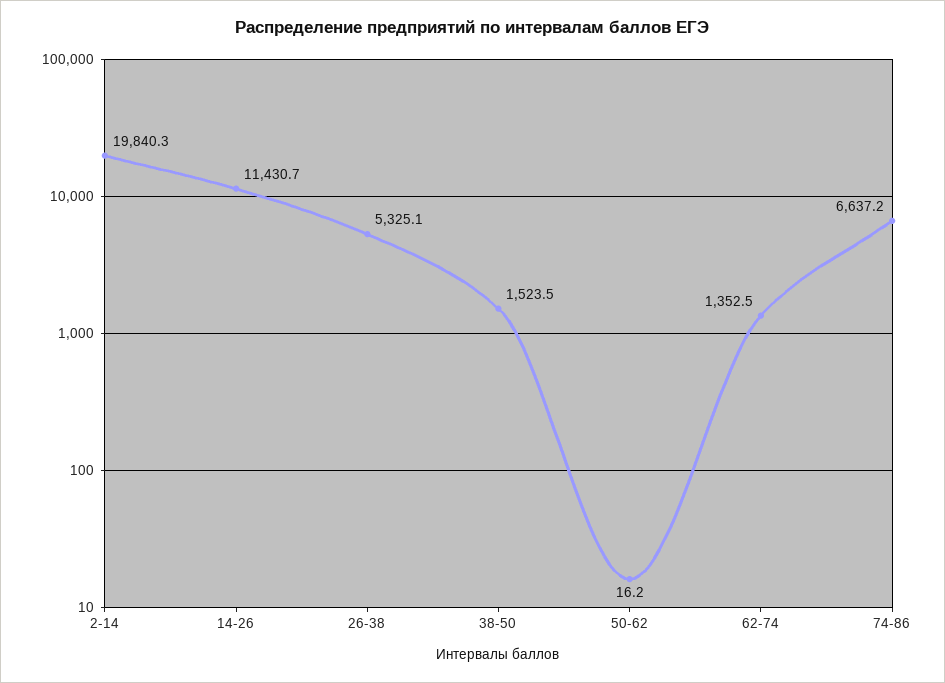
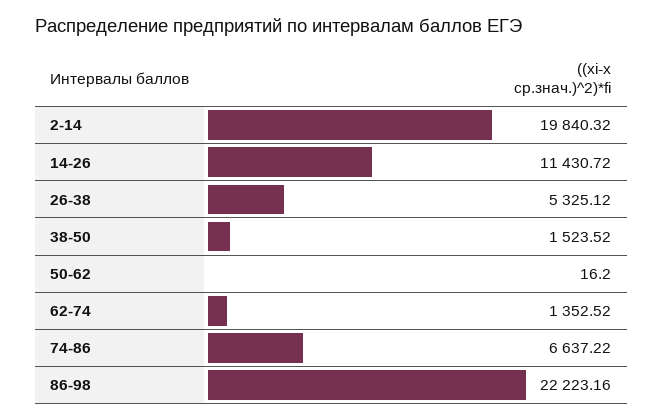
86-98: none -> 22223.16

